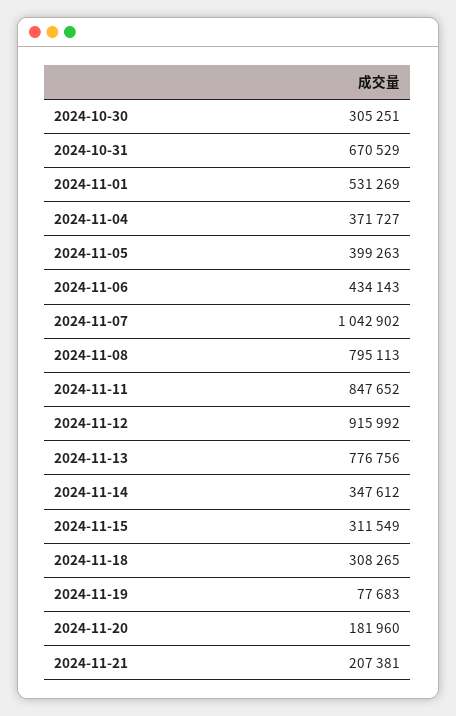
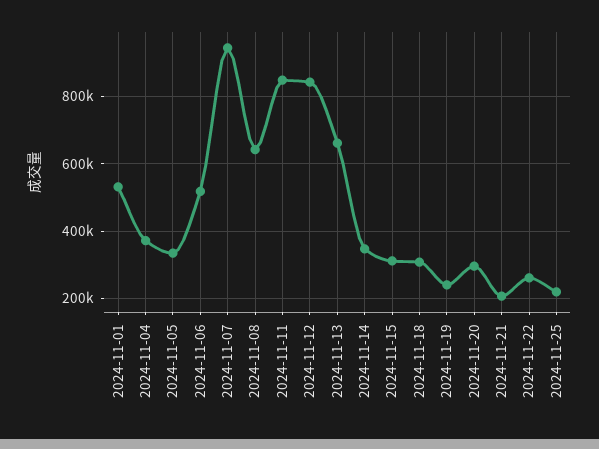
2024-10-30: 305251 -> none
2024-10-31: 670529 -> none
2024-11-05: 399263 -> 340000
2024-11-06: 434143 -> 520000
2024-11-07: 1042902 -> 940000
2024-11-08: 795113 -> 640000
2024-11-12: 915992 -> 840000
2024-11-13: 776756 -> 660000
2024-11-19: 77683 -> 240000
2024-11-20: 181960 -> 300000
2024-11-22: none -> 260000
2024-11-25: none -> 220000

